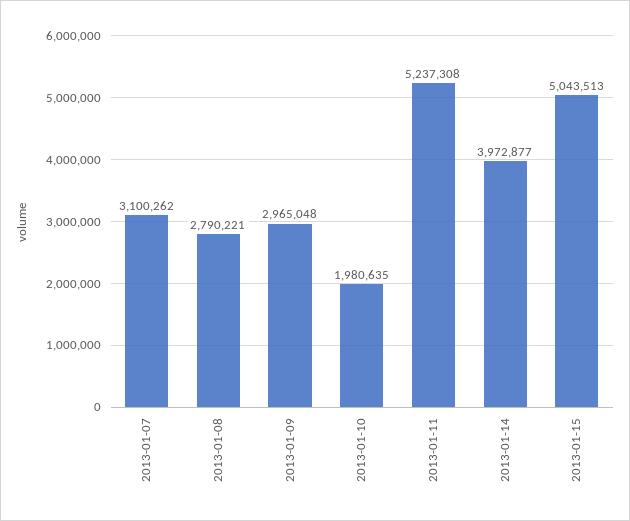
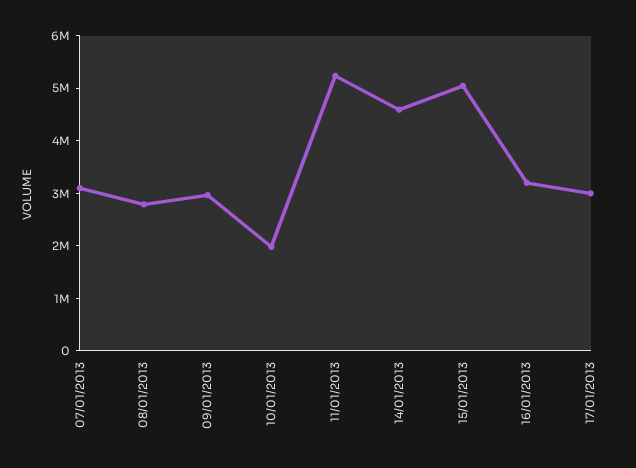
2013-01-14: 3972877 -> 4600000
16/01/2013: none -> 3200000
17/01/2013: none -> 3000000

